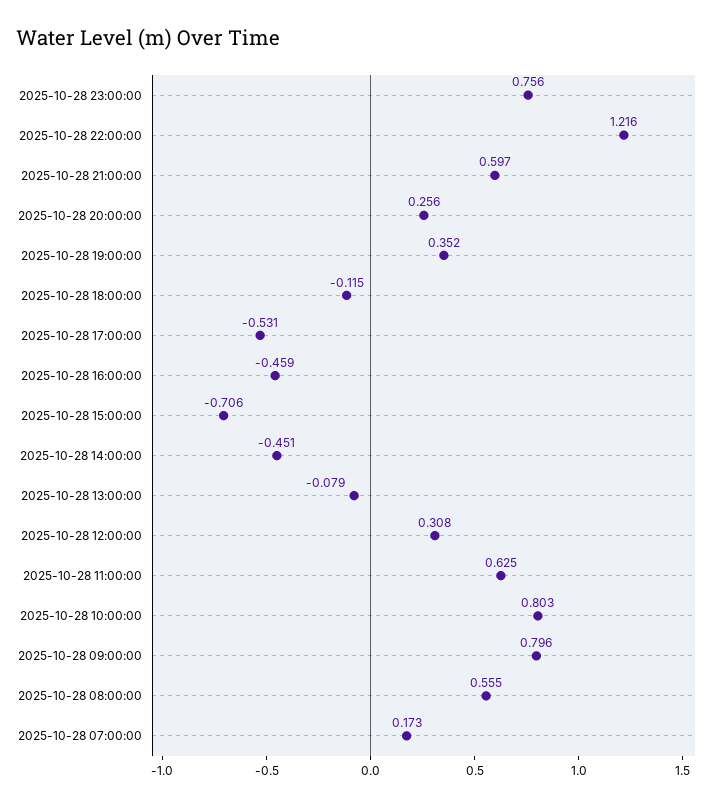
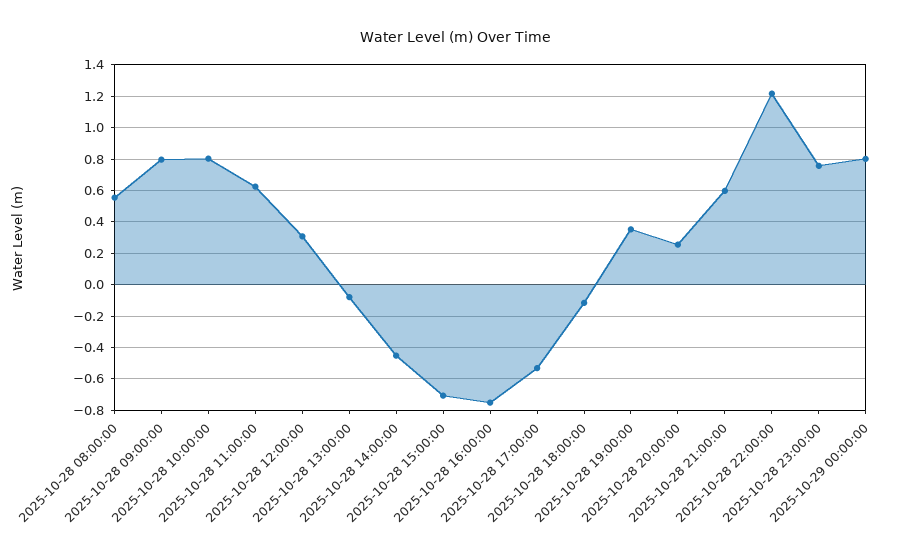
2025-10-28 16:00:00: -0.459 -> -0.75
2025-10-28 07:00:00: 0.173 -> none
2025-10-29 00:00:00: none -> 0.8

